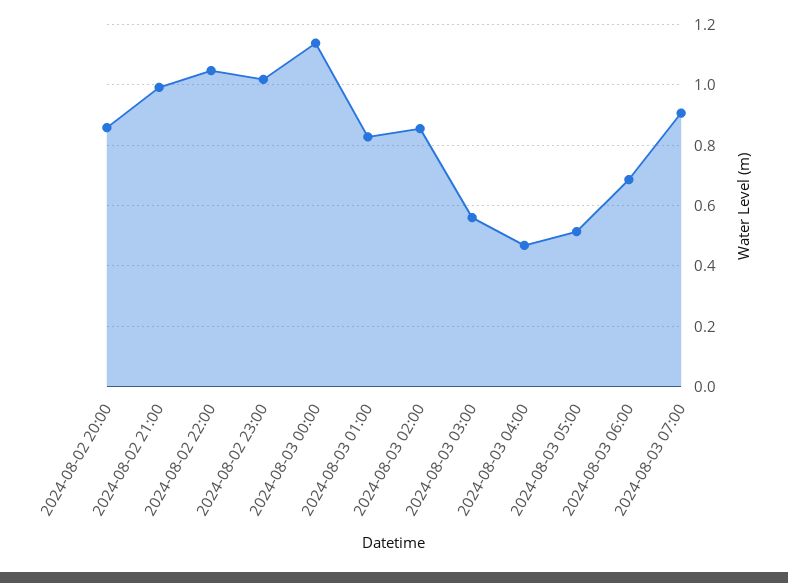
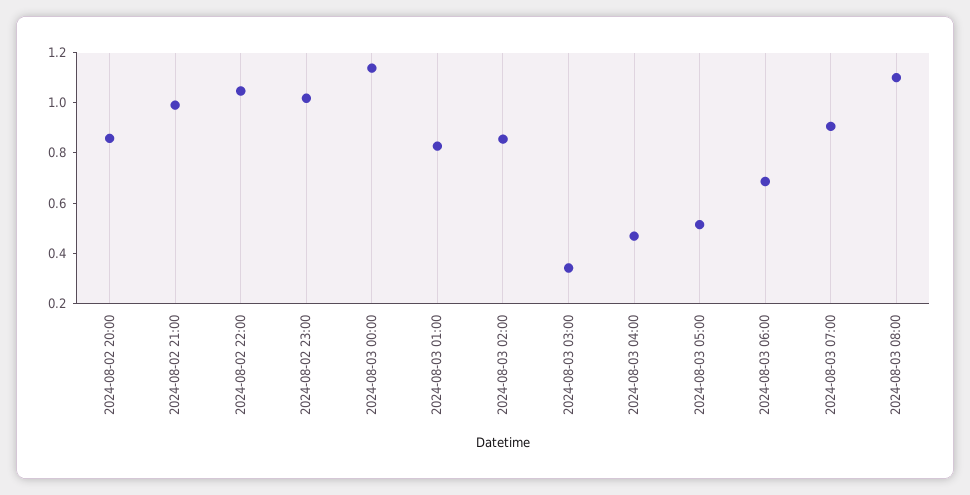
2024-08-03 03:00: 0.56 -> 0.35
2024-08-03 08:00: none -> 1.1

